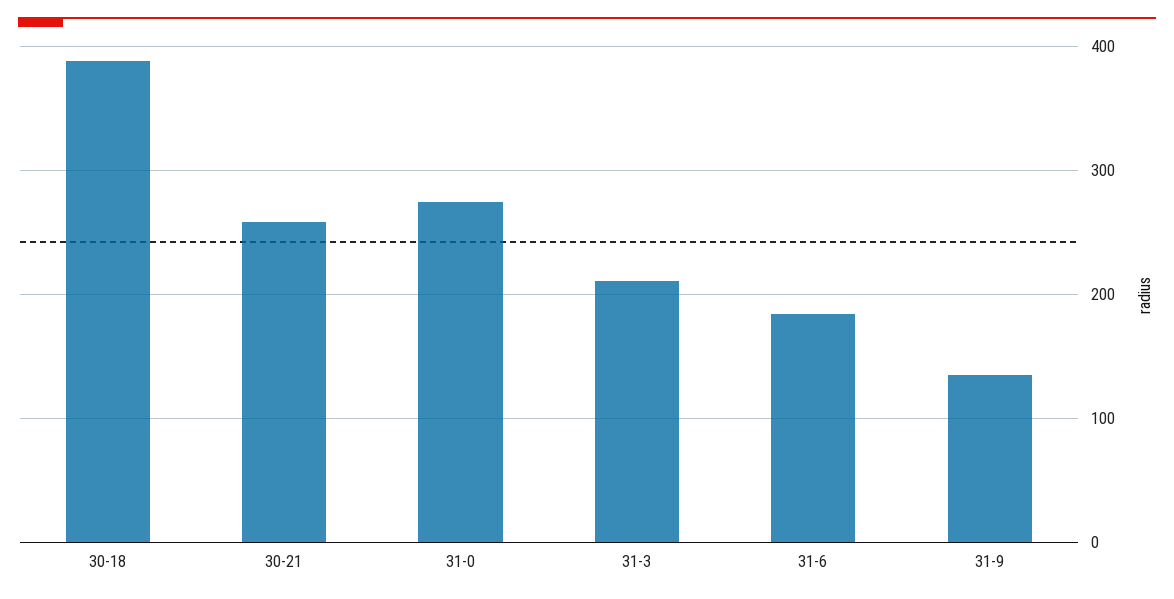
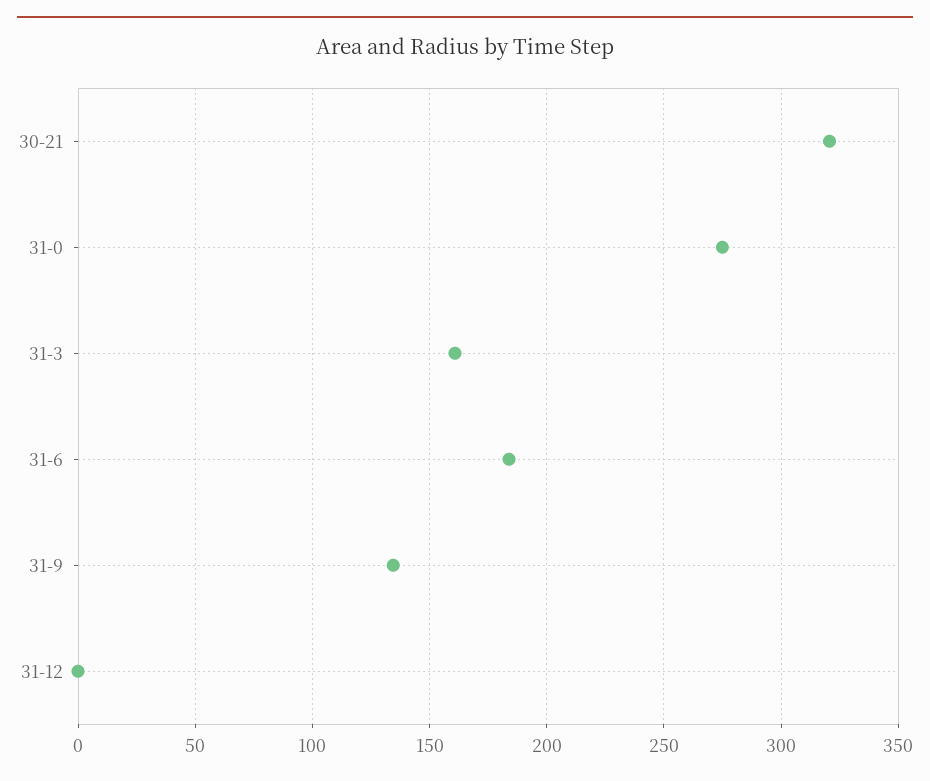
30-18: 390 -> none
30-21: 260 -> 320
31-3: 210 -> 160
31-12: none -> 0

